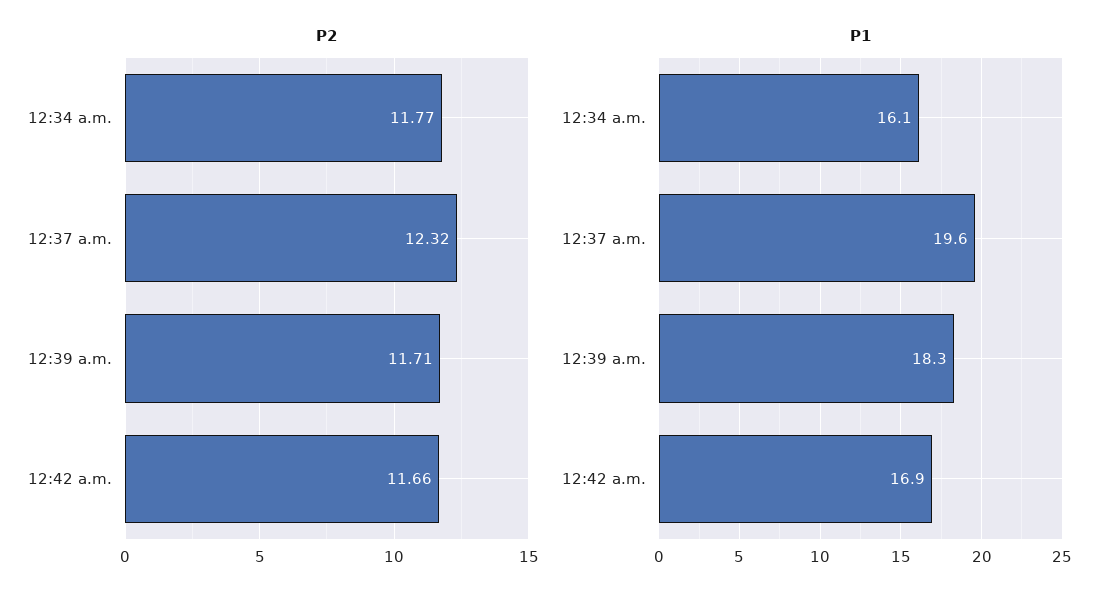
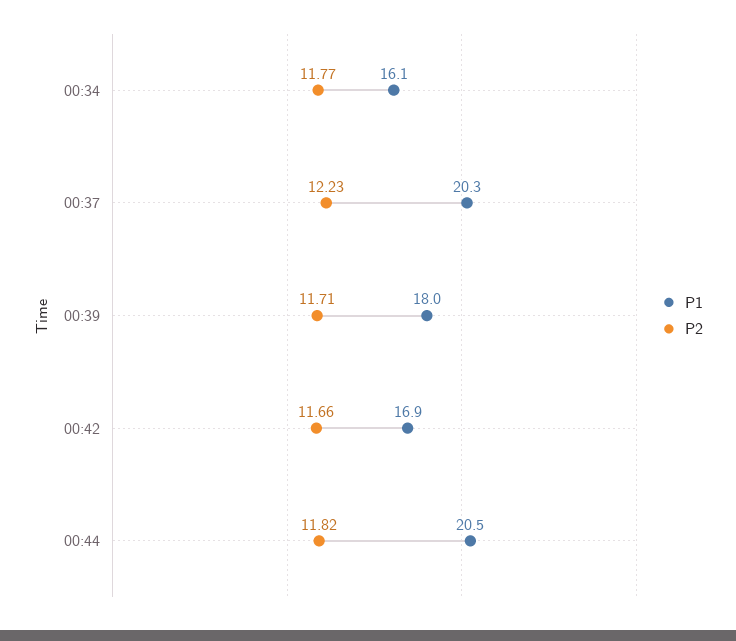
P2, 12:37 a.m.: 12.32 -> 12.23
P1, 12:37 a.m.: 19.6 -> 20.3
P1, 12:39 a.m.: 18.3 -> 18
P1, 00:44: none -> 20.5
P2, 00:44: none -> 11.82

